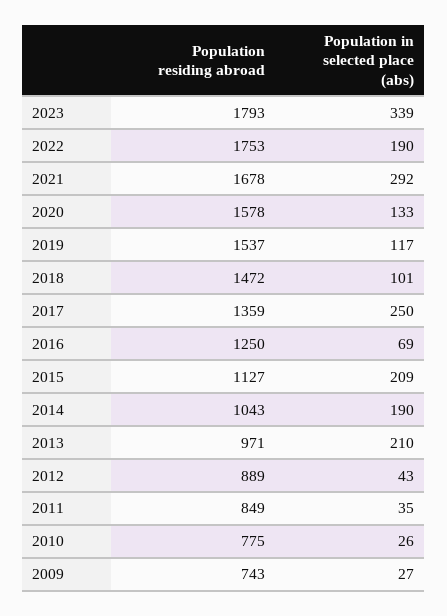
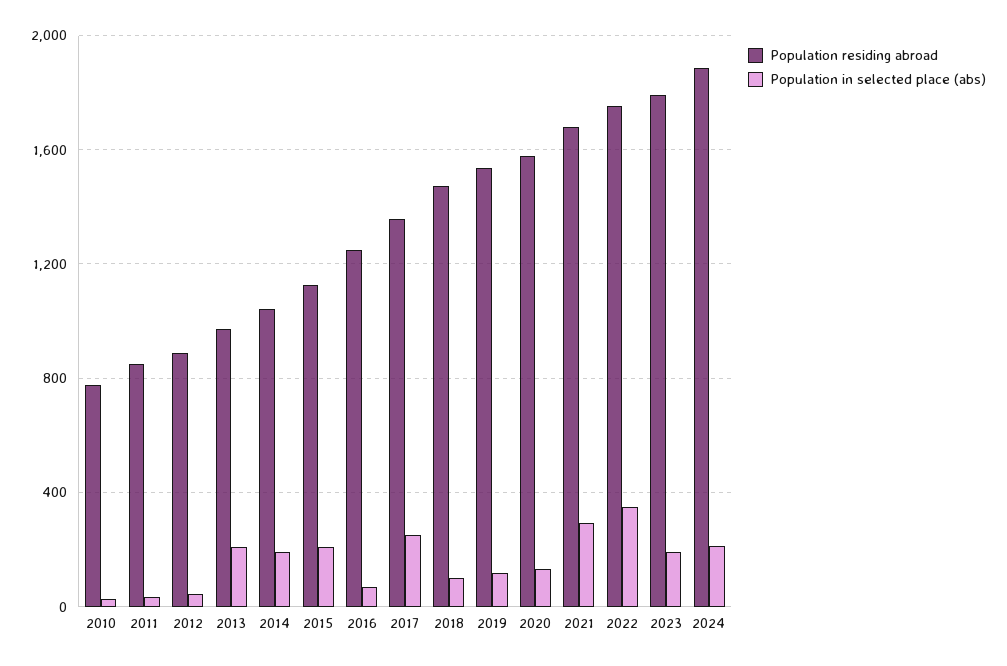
Population in selected place (abs), 2023: 339 -> 200
Population in selected place (abs), 2022: 190 -> 350
Population residing abroad, 2009: 743 -> none
Population in selected place (abs), 2009: 27 -> none
Population residing abroad, 2024: none -> 1900
Population in selected place (abs), 2024: none -> 200

